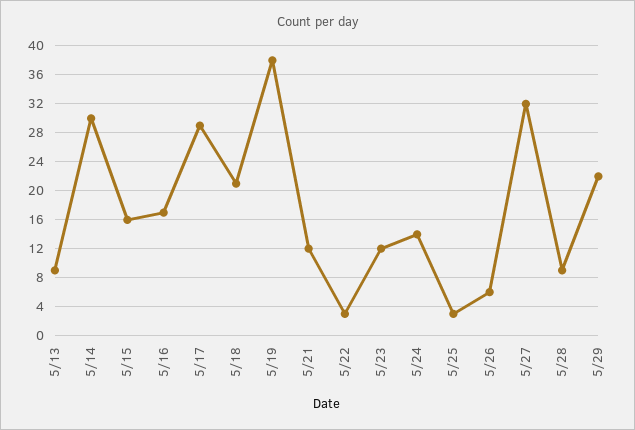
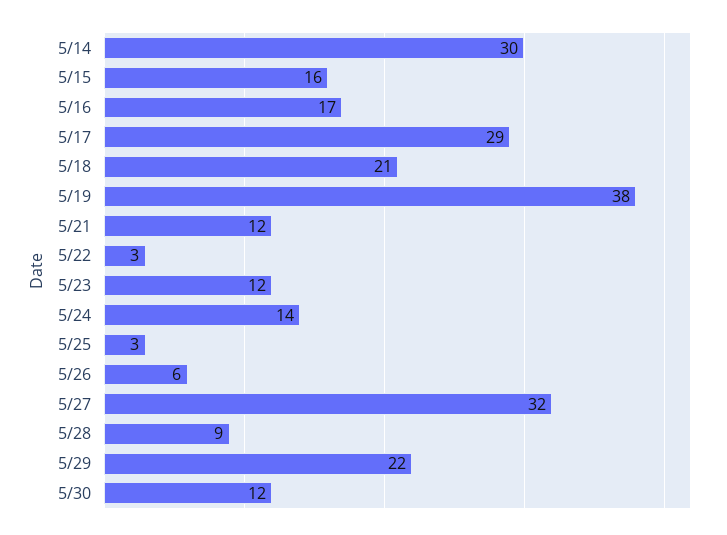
5/13: 9 -> none
5/30: none -> 12

